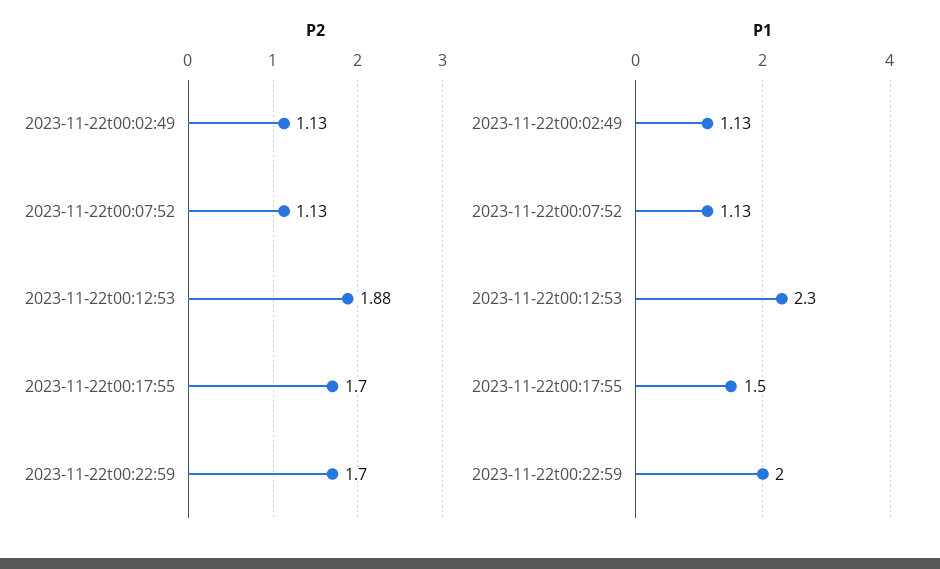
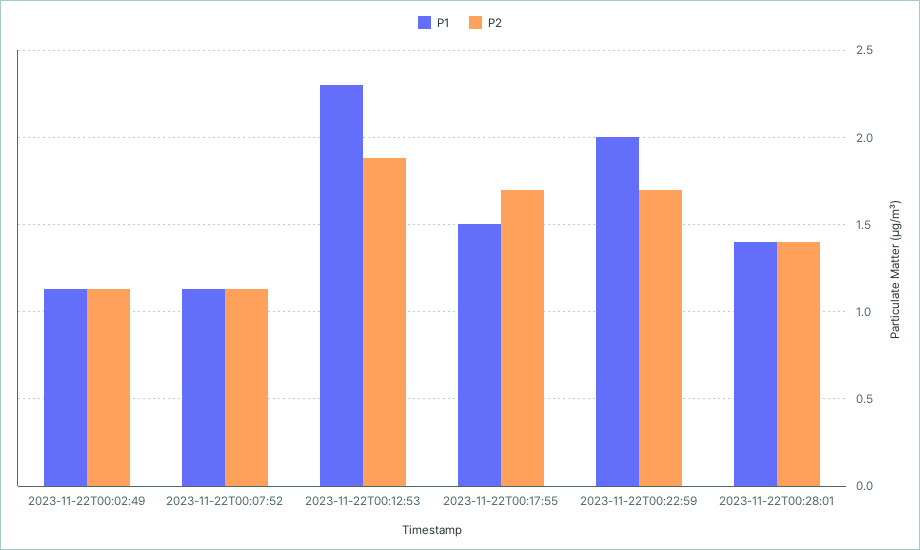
P1, 2023-11-22T00:28:01: none -> 1.4
P2, 2023-11-22T00:28:01: none -> 1.4

